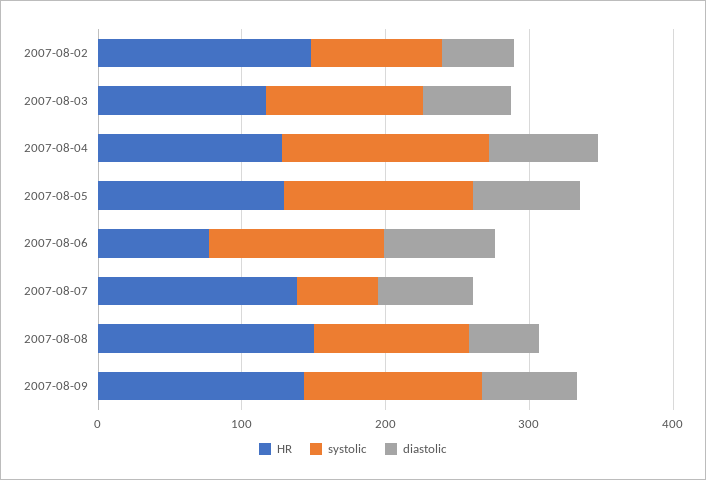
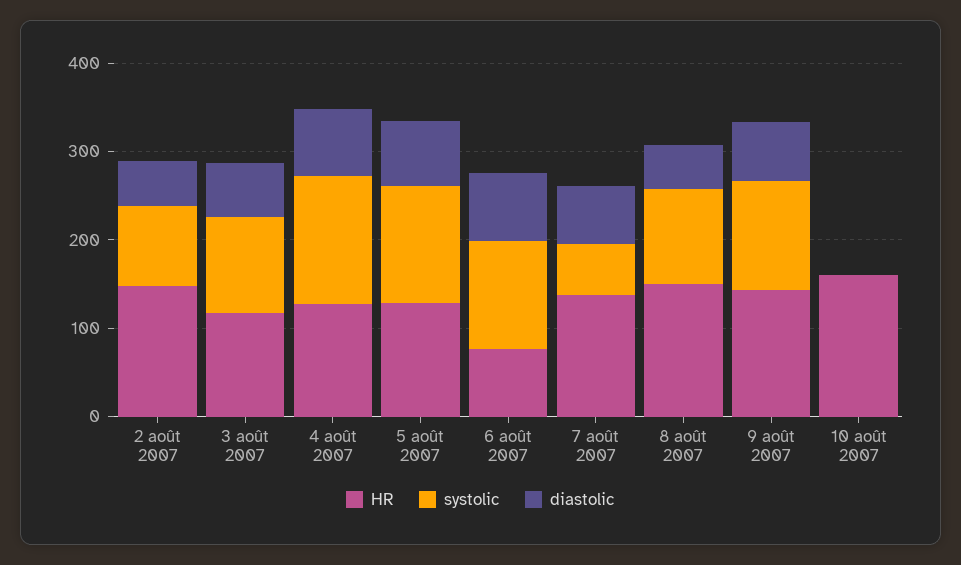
HR, 10 août 2007: none -> 160
systolic, 10 août 2007: none -> 0
diastolic, 10 août 2007: none -> 0

